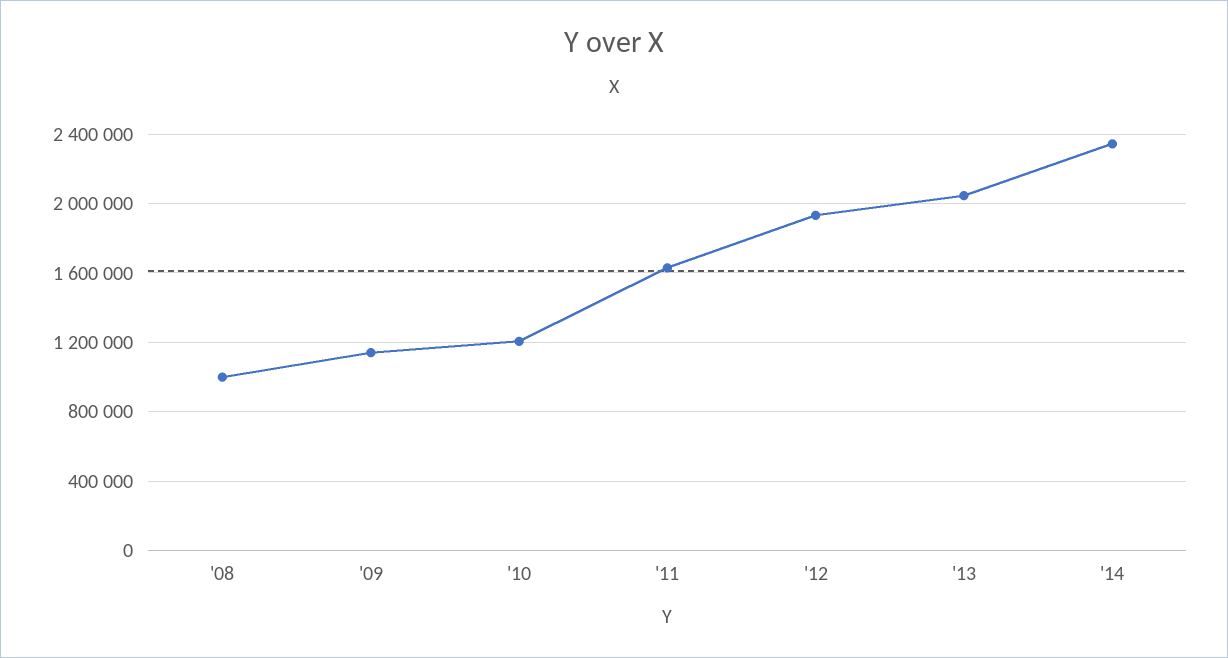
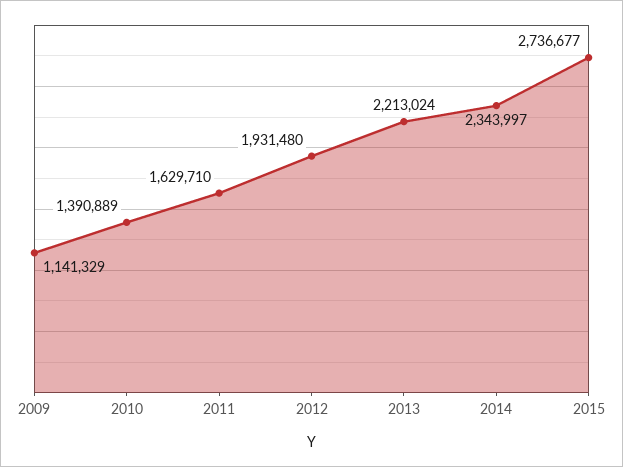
'08: 1000000 -> none
'10: 1200000 -> 1390889
'13: 2050000 -> 2213024
2015: none -> 2736677

